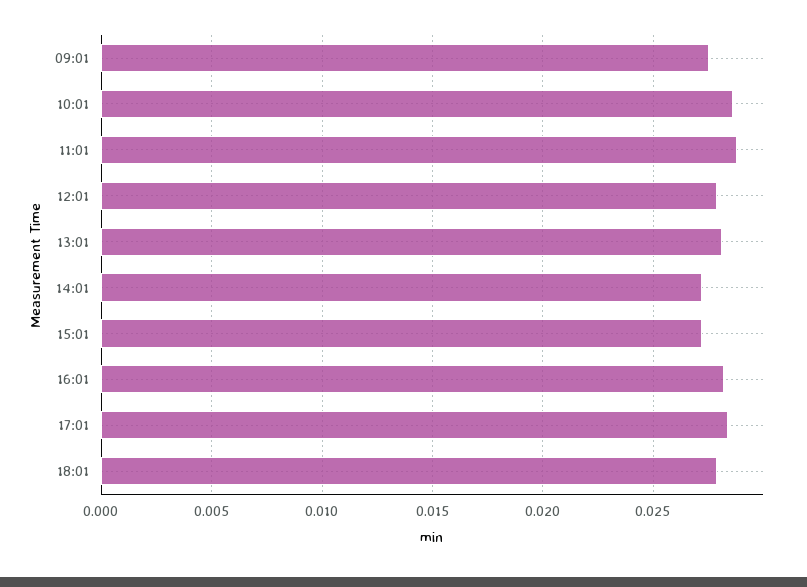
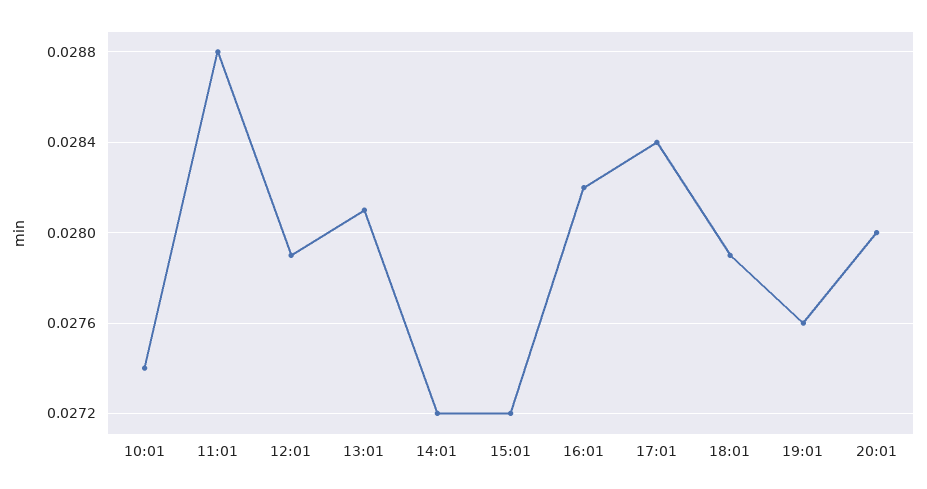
09:01: 0.0275 -> none
10:01: 0.0285 -> 0.0274
19:01: none -> 0.0276
20:01: none -> 0.028

